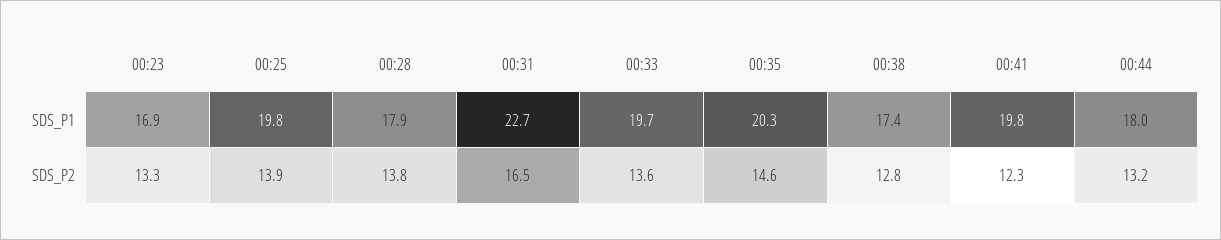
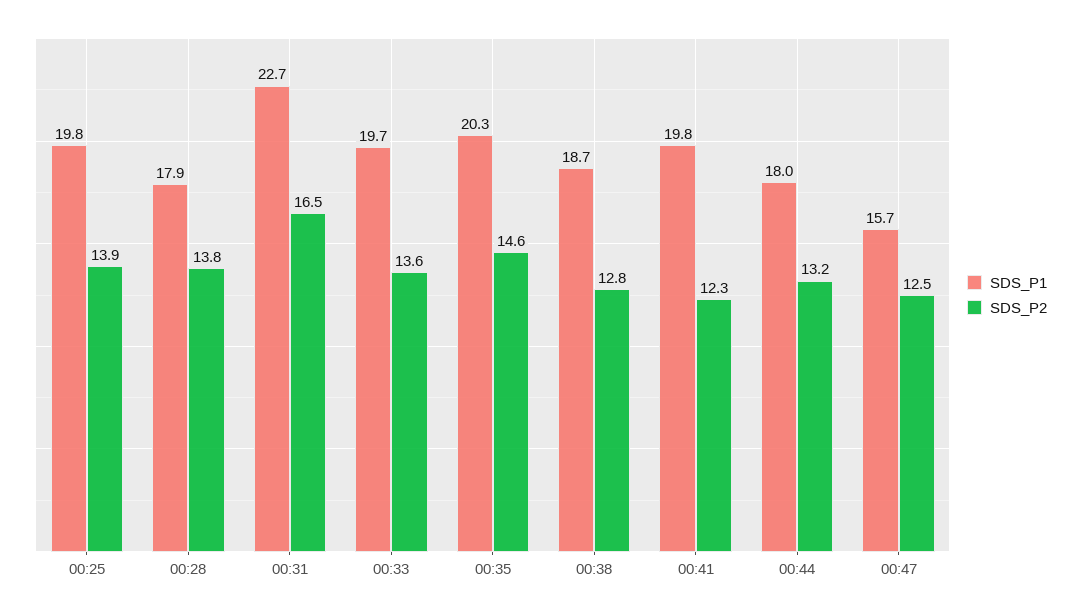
SDS_P1, 00:23: 16.9 -> none
SDS_P1, 00:38: 17.4 -> 18.7
SDS_P2, 00:23: 13.3 -> none
SDS_P1, 00:47: none -> 15.7
SDS_P2, 00:47: none -> 12.5

